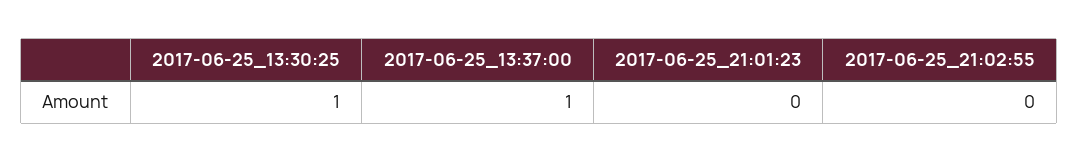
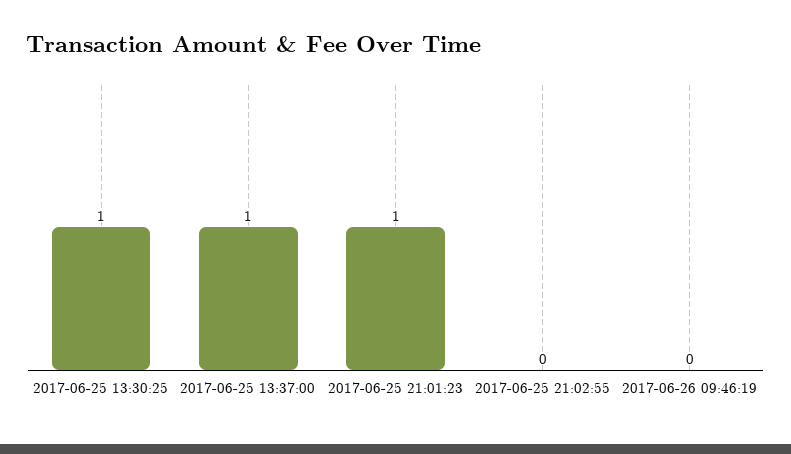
2017-06-25_21:01:23: 0 -> 1
2017-06-26 09:46:19: none -> 0

